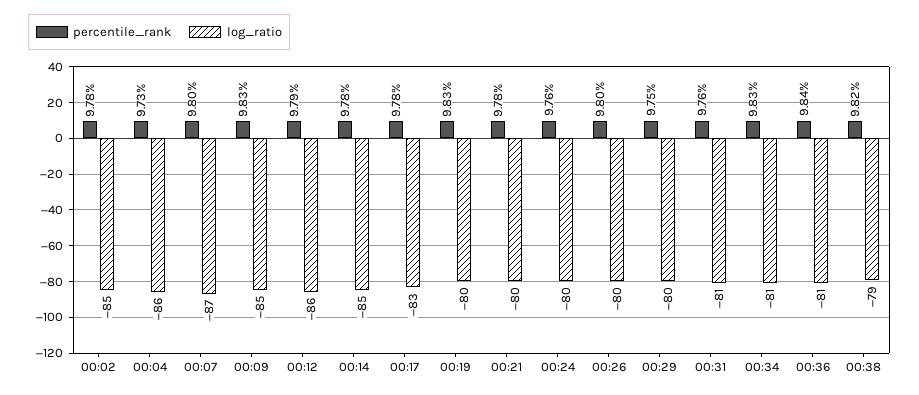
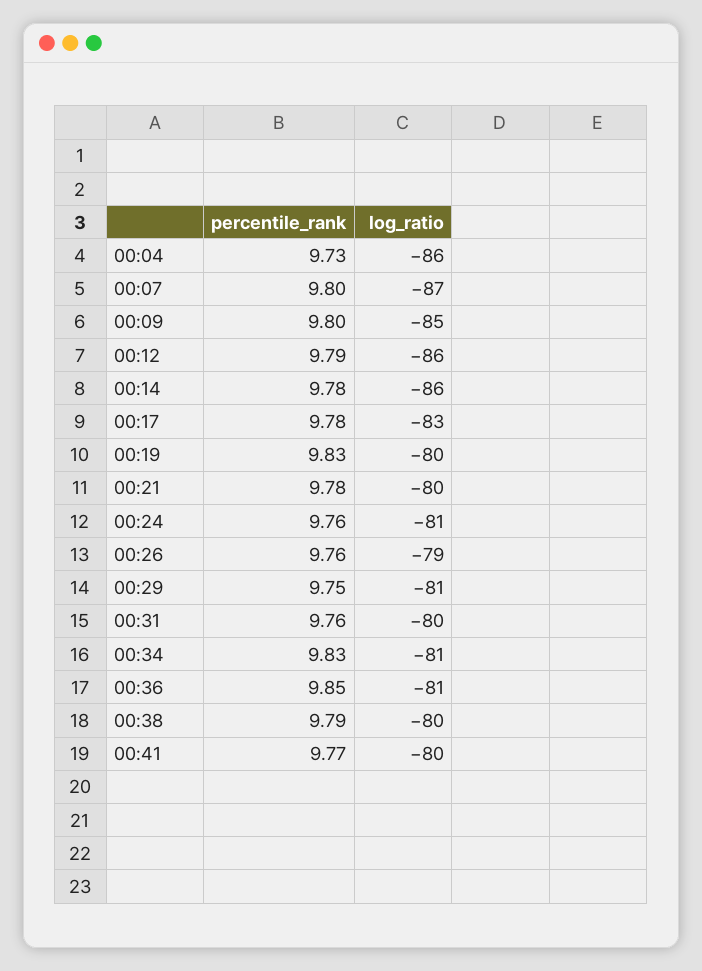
percentile_rank, 00:02: 9.78 -> none
log_ratio, 00:02: -85 -> none
percentile_rank, 00:09: 9.83 -> 9.8
log_ratio, 00:14: -85 -> -86
log_ratio, 00:24: -80 -> -81
percentile_rank, 00:26: 9.8 -> 9.76
log_ratio, 00:26: -80 -> -79
log_ratio, 00:29: -80 -> -81
log_ratio, 00:31: -81 -> -80
percentile_rank, 00:36: 9.84 -> 9.85
percentile_rank, 00:38: 9.82 -> 9.79
log_ratio, 00:38: -79 -> -80
percentile_rank, 00:41: none -> 9.77
log_ratio, 00:41: none -> -80

